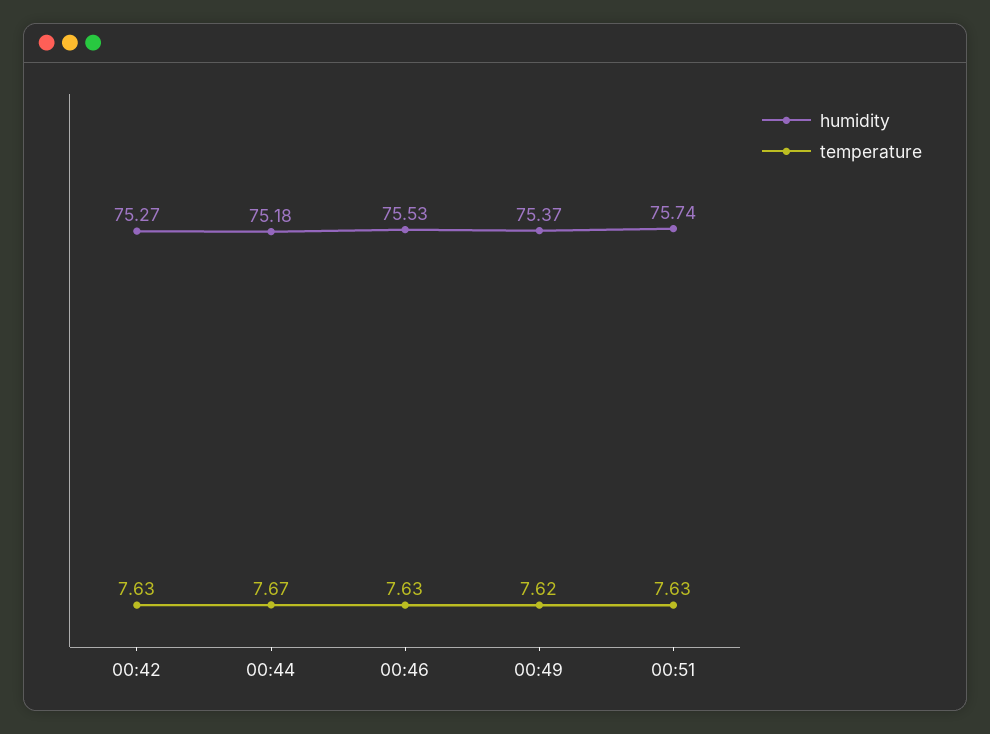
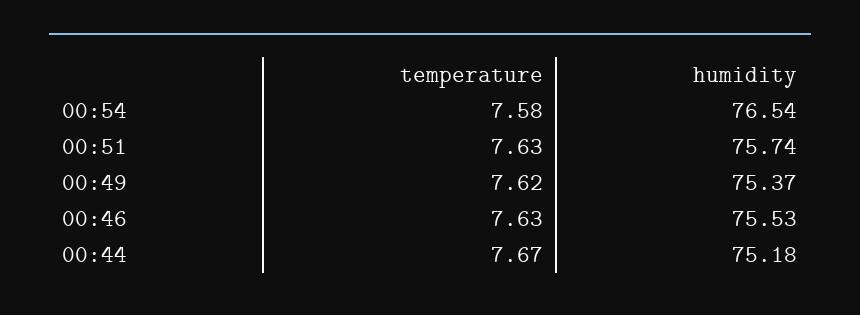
humidity, 00:42: 75.27 -> none
temperature, 00:42: 7.63 -> none
temperature, 00:54: none -> 7.58
humidity, 00:54: none -> 76.54

